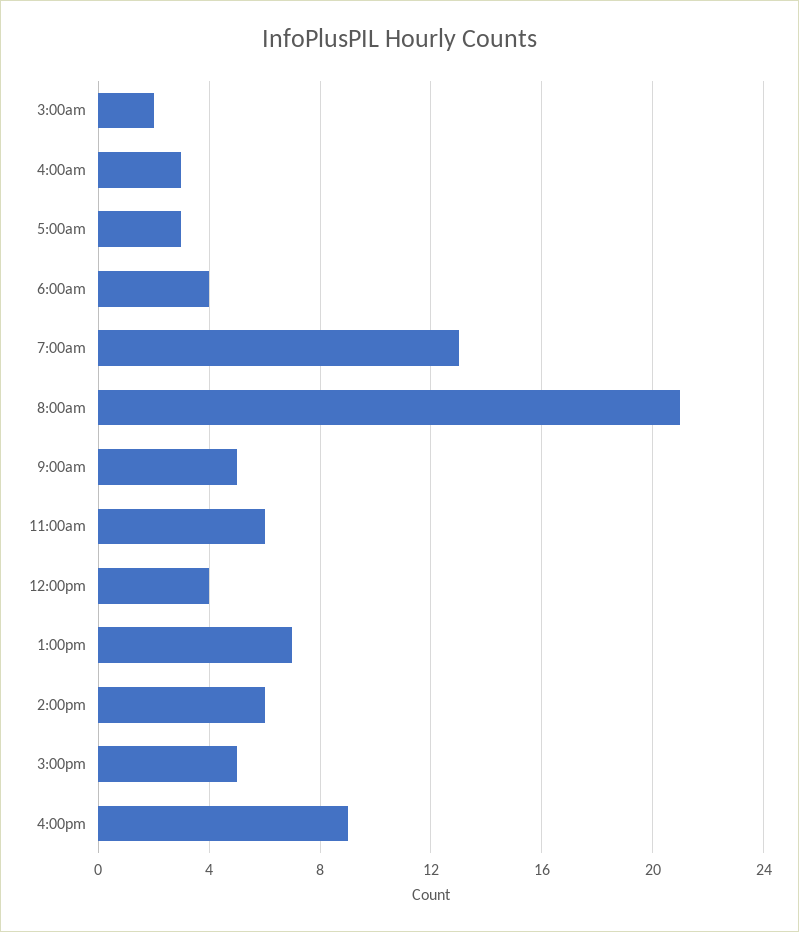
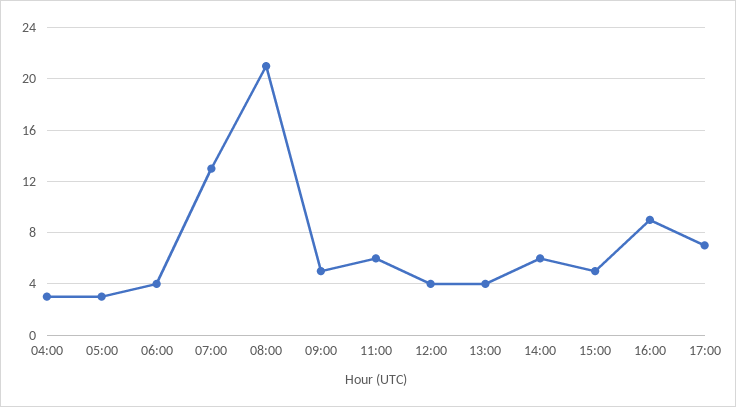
3:00am: 2 -> none
1:00pm: 7 -> 4
17:00: none -> 7

